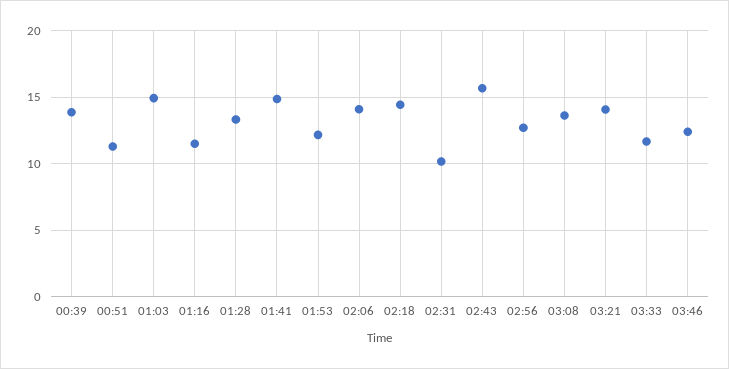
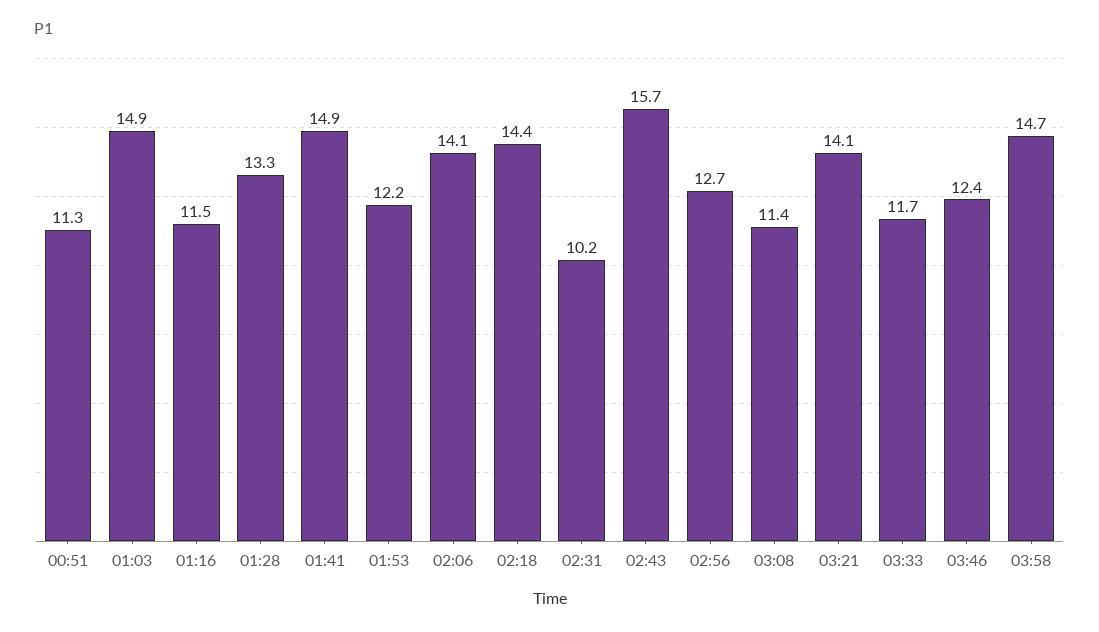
00:39: 14 -> none
03:08: 13.5 -> 11.4
03:58: none -> 14.7

